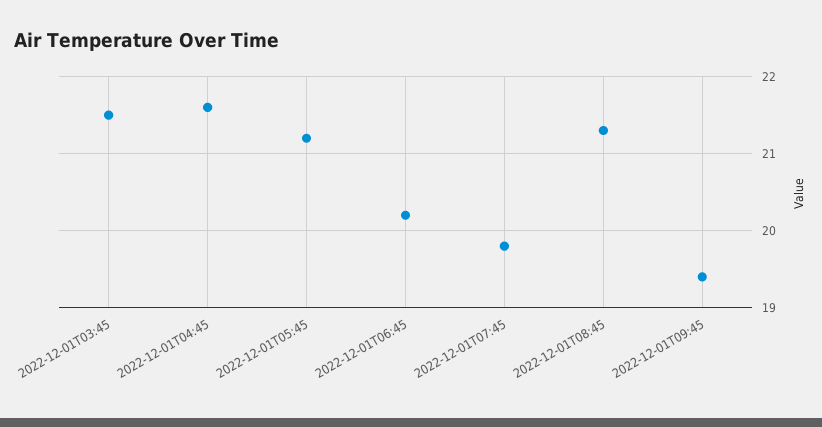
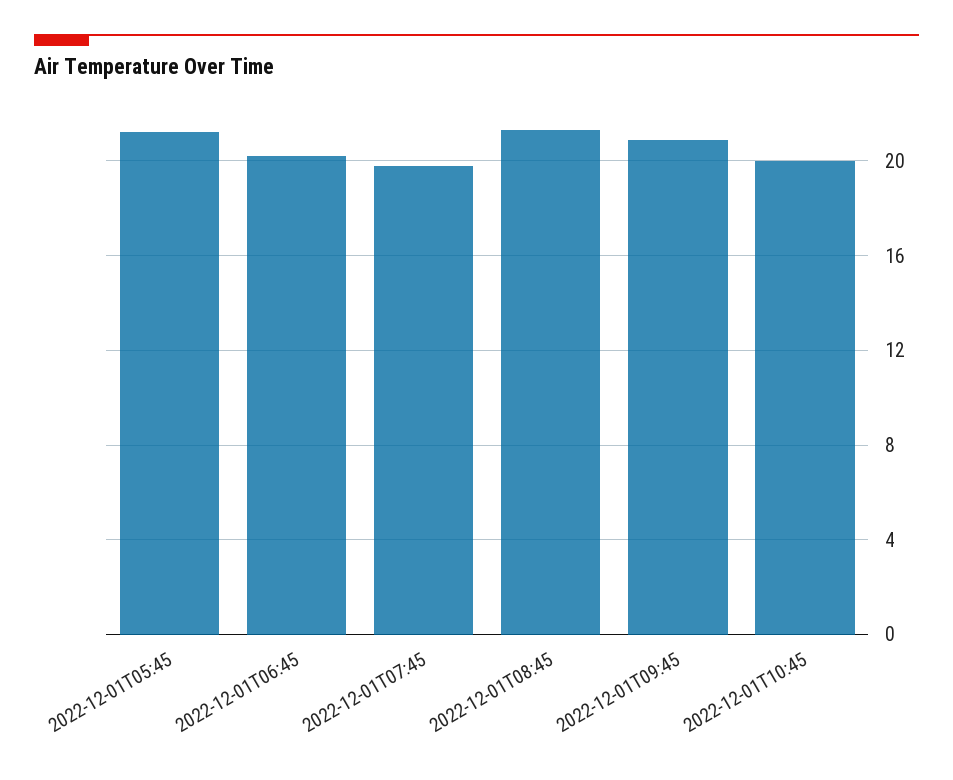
2022-12-01T03:45: 21.5 -> none
2022-12-01T04:45: 21.6 -> none
2022-12-01T09:45: 19.4 -> 21
2022-12-01T10:45: none -> 20

